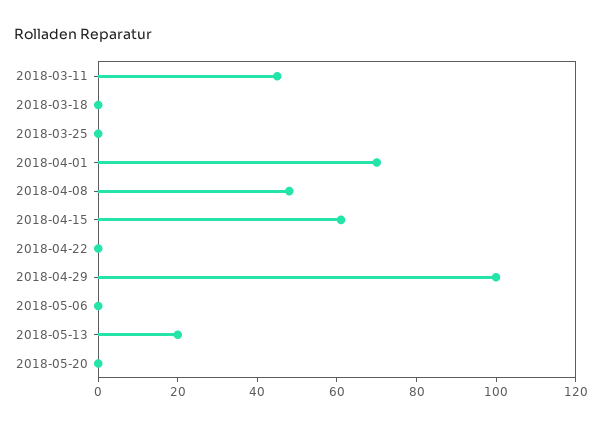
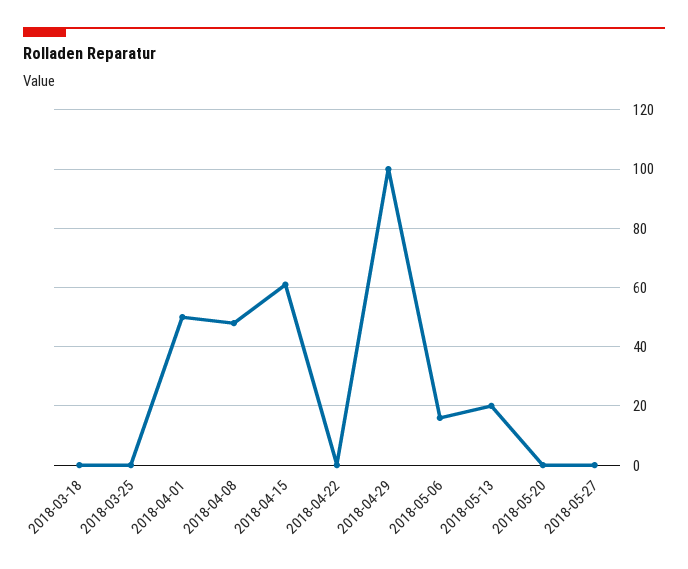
2018-03-11: 45 -> none
2018-04-01: 70 -> 50
2018-05-06: 0 -> 15
2018-05-27: none -> 0

